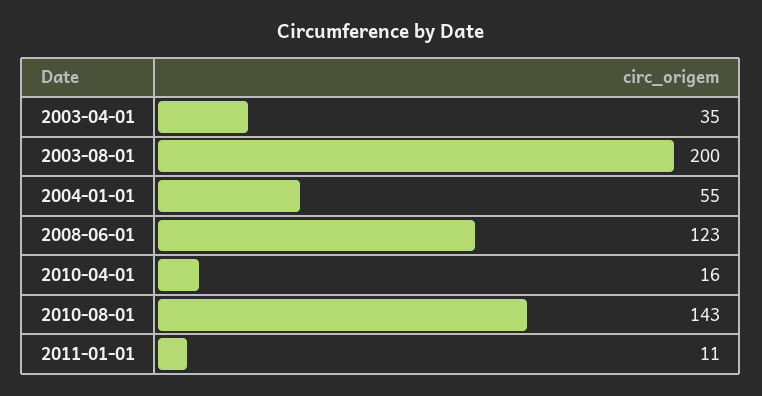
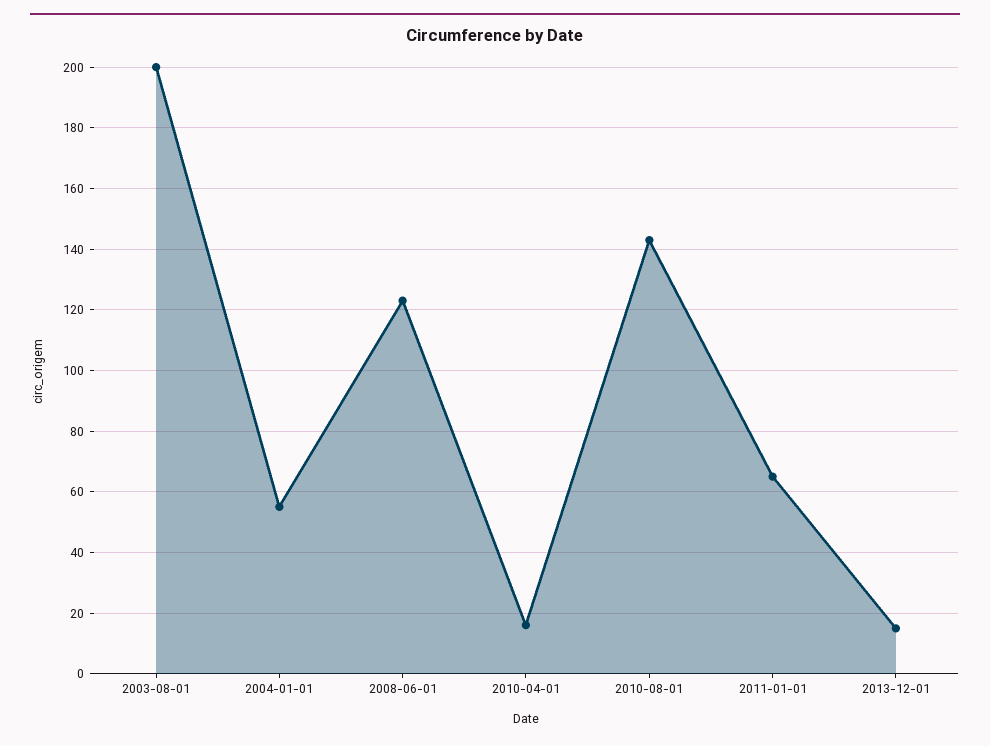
2003-04-01: 35 -> none
2011-01-01: 11 -> 65
2013-12-01: none -> 15

